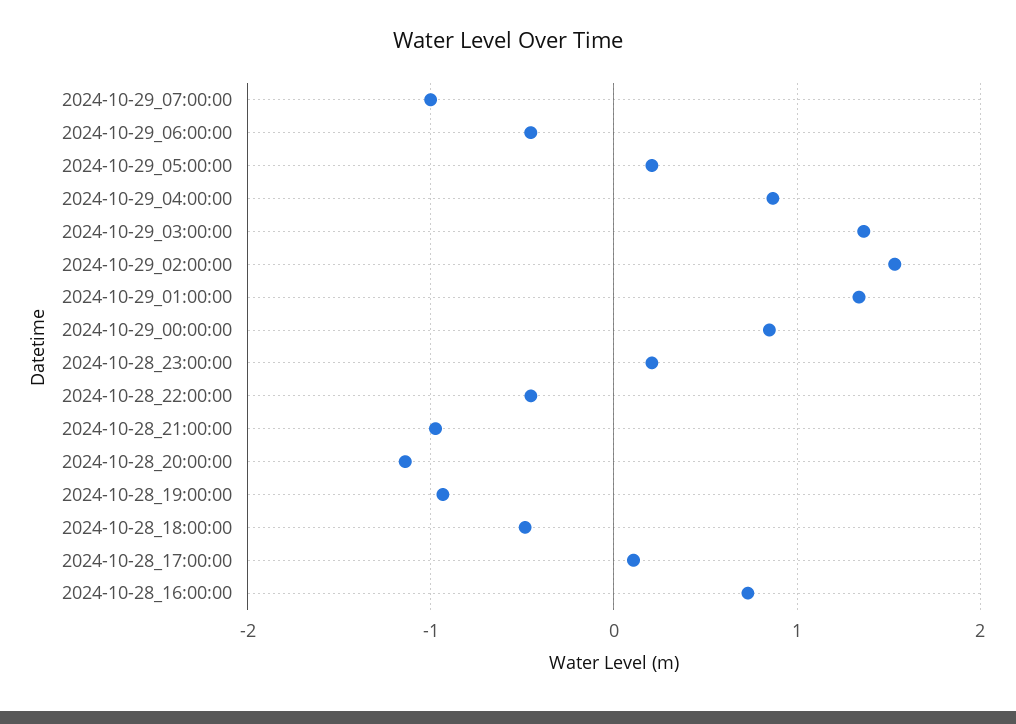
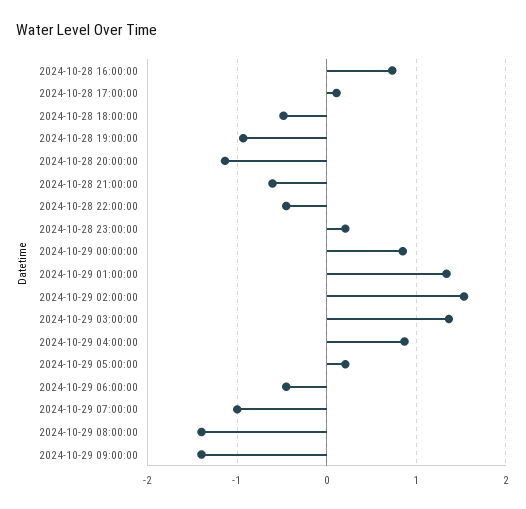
2024-10-28_21:00:00: -1 -> -0.6
2024-10-29 08:00:00: none -> -1.4
2024-10-29 09:00:00: none -> -1.4

